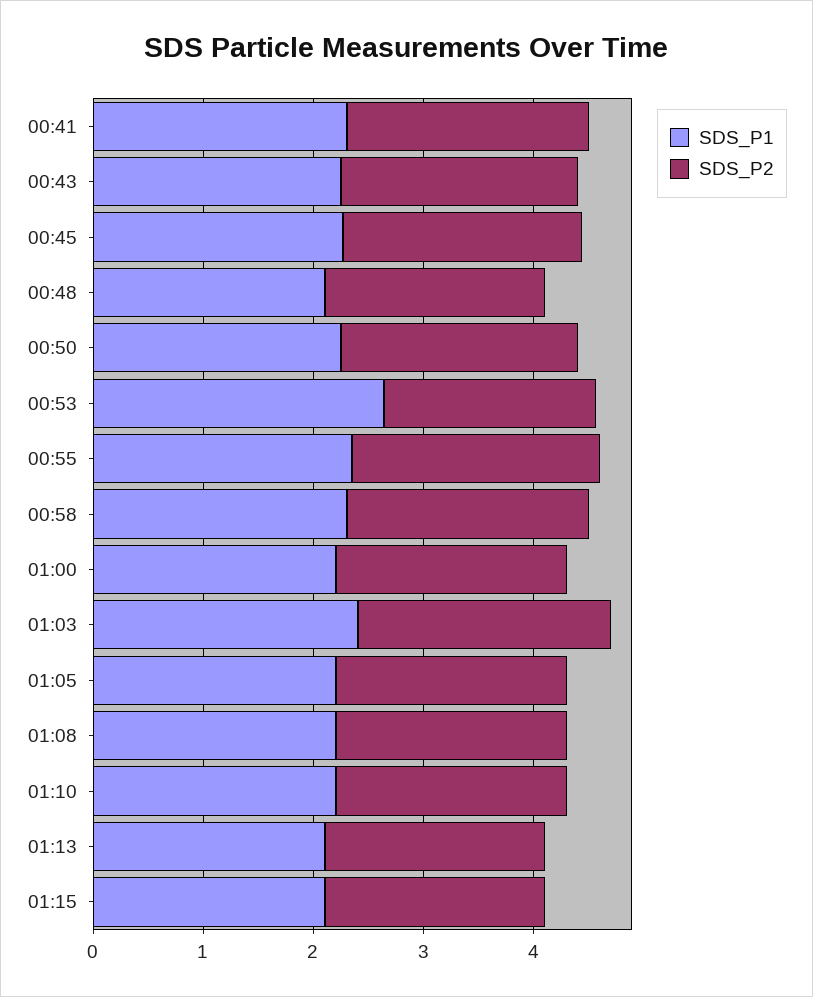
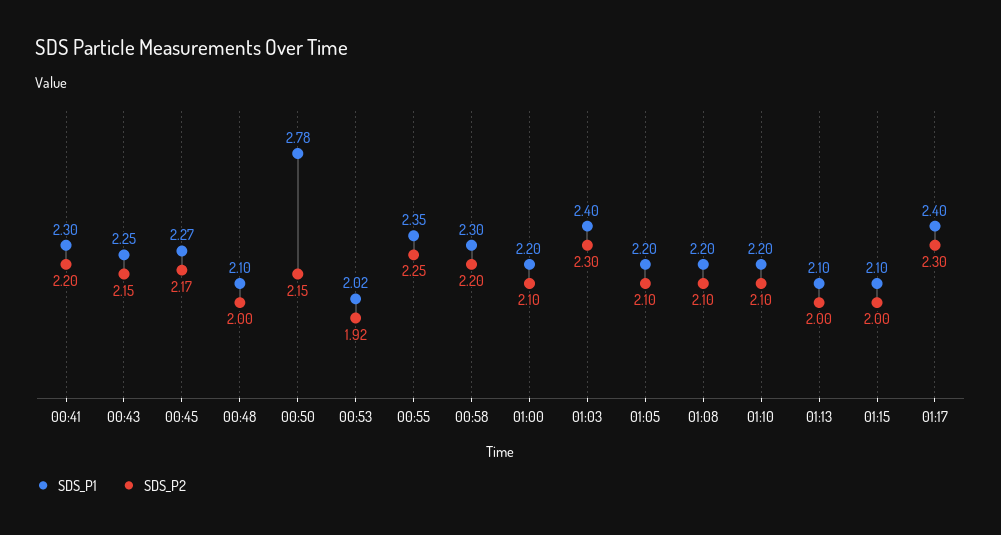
SDS_P1, 00:50: 2.2 -> 2.78
SDS_P1, 00:53: 2.6 -> 2.02
SDS_P1, 01:17: none -> 2.4
SDS_P2, 01:17: none -> 2.3

